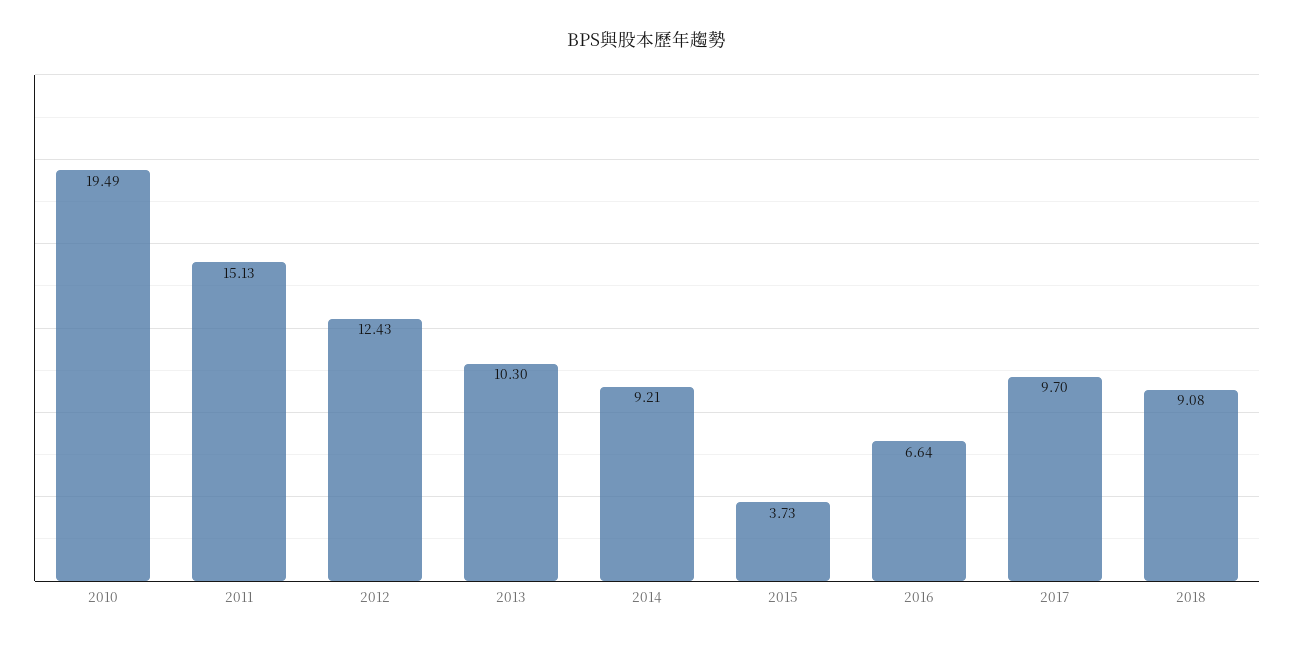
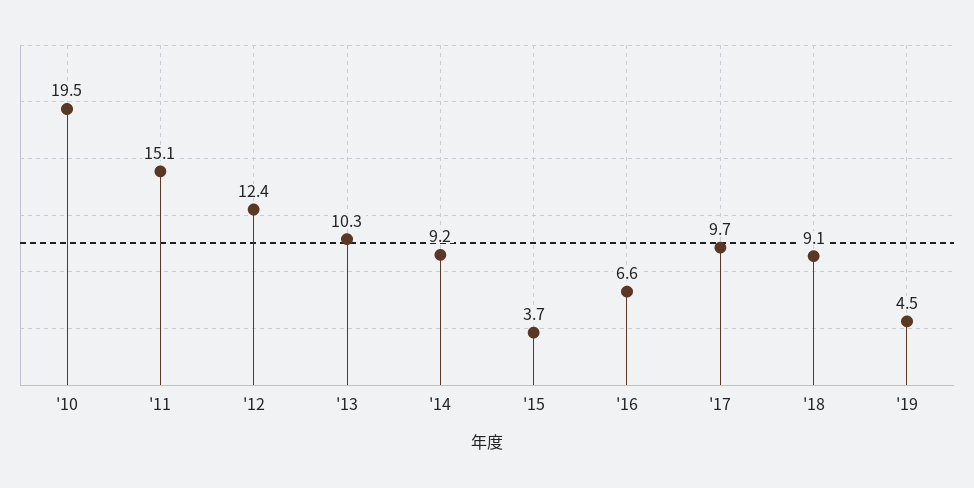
'19: none -> 4.5

